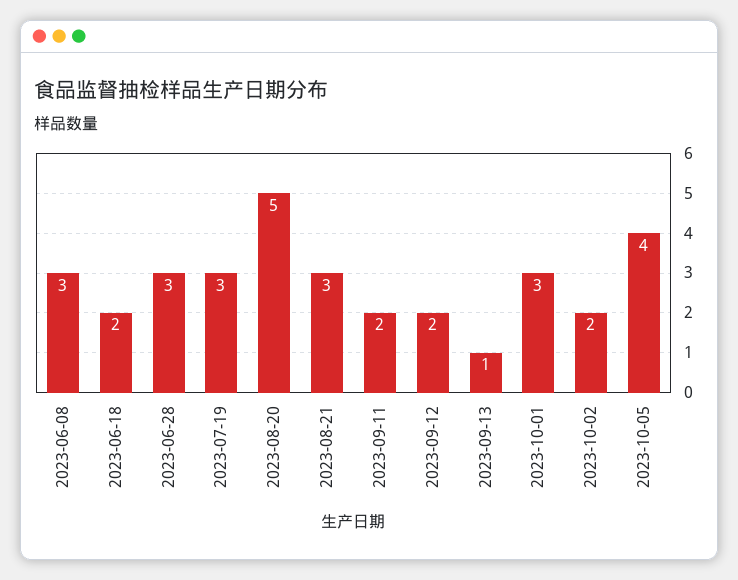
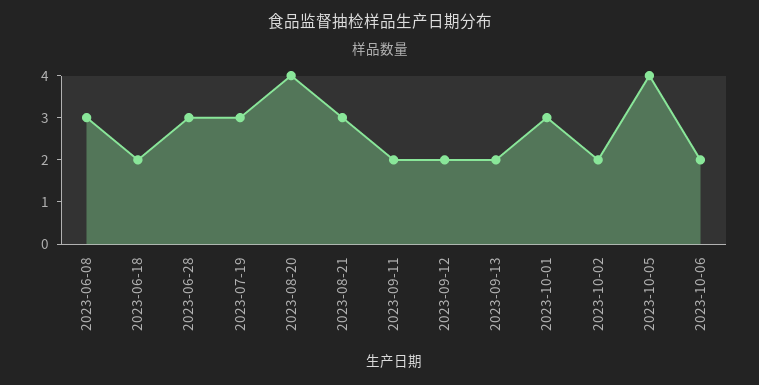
2023-08-20: 5 -> 4
2023-09-13: 1 -> 2
2023-10-06: none -> 2

